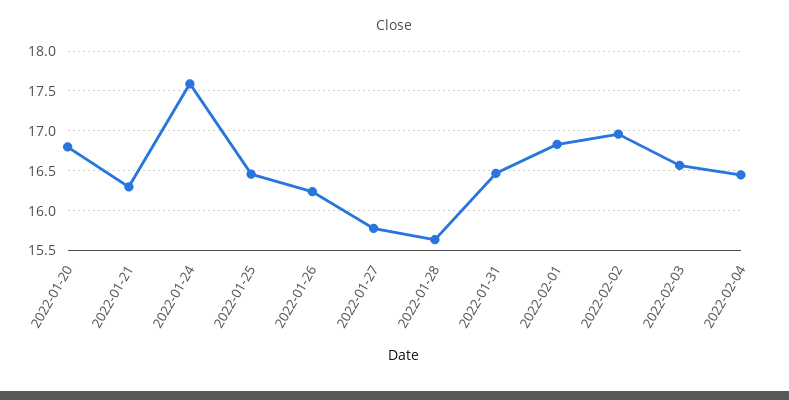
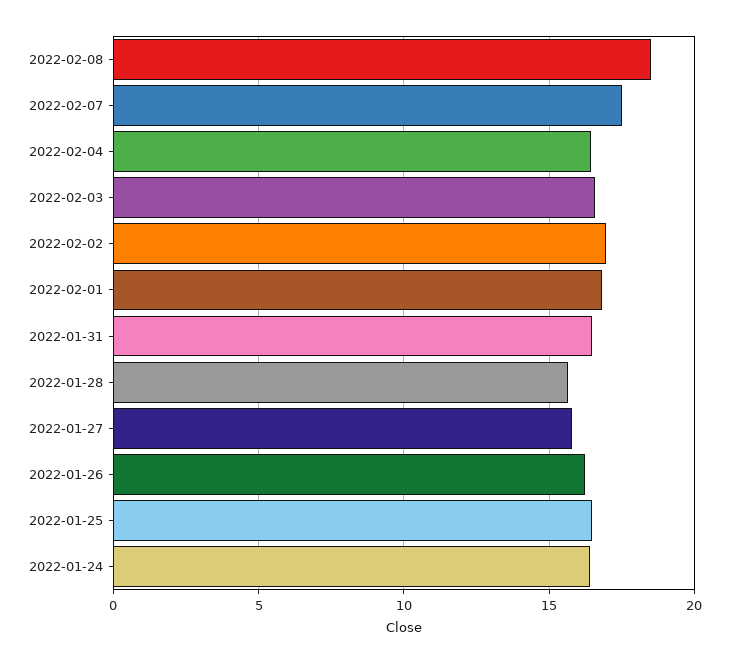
2022-01-20: 16.8 -> none
2022-01-21: 16.3 -> none
2022-01-24: 17.6 -> 16.5
2022-02-08: none -> 18.5
2022-02-07: none -> 17.5

